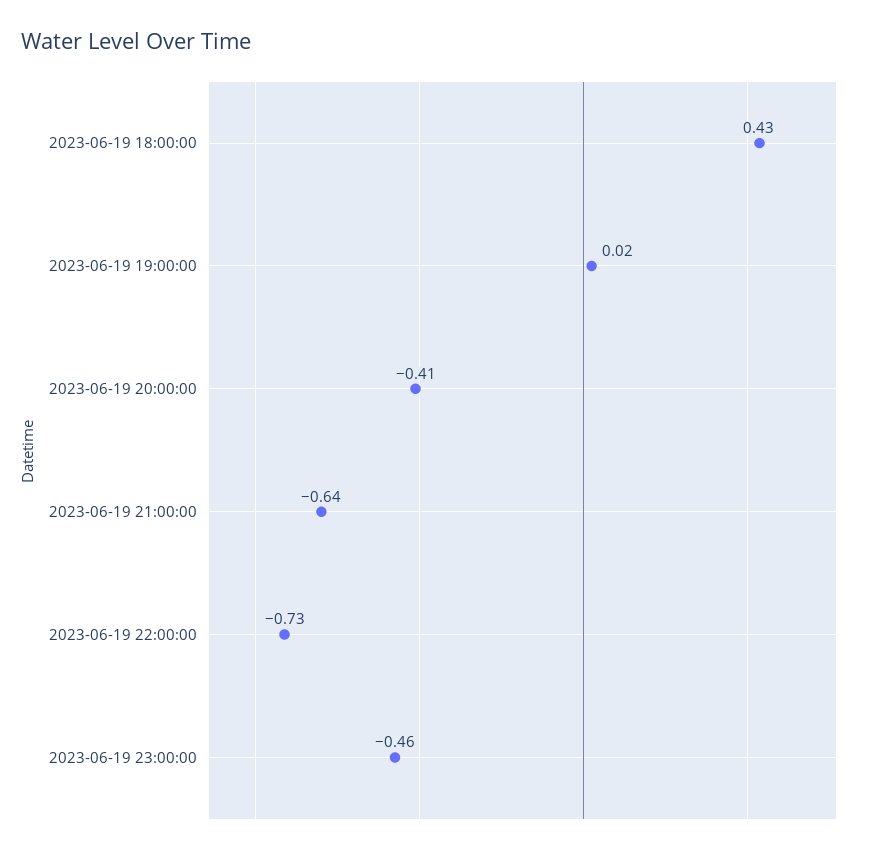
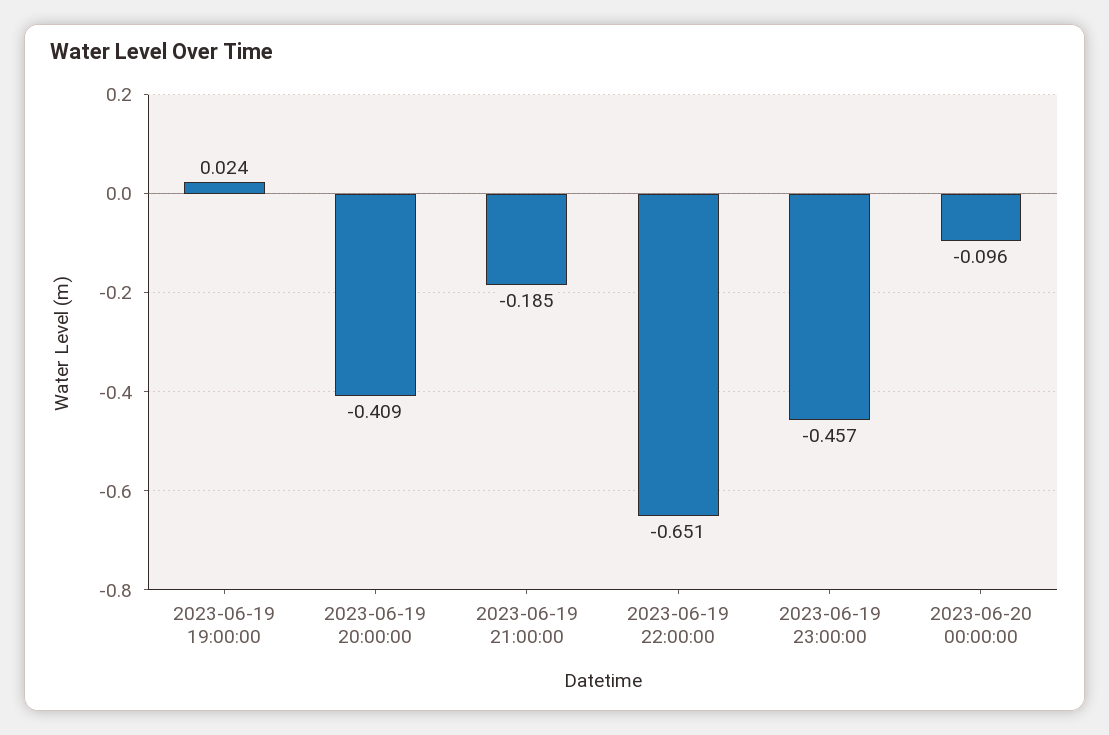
2023-06-19 18:00:00: 0.43 -> none
2023-06-19 21:00:00: -0.64 -> -0.185
2023-06-19 22:00:00: -0.73 -> -0.651
2023-06-20 00:00:00: none -> -0.096

